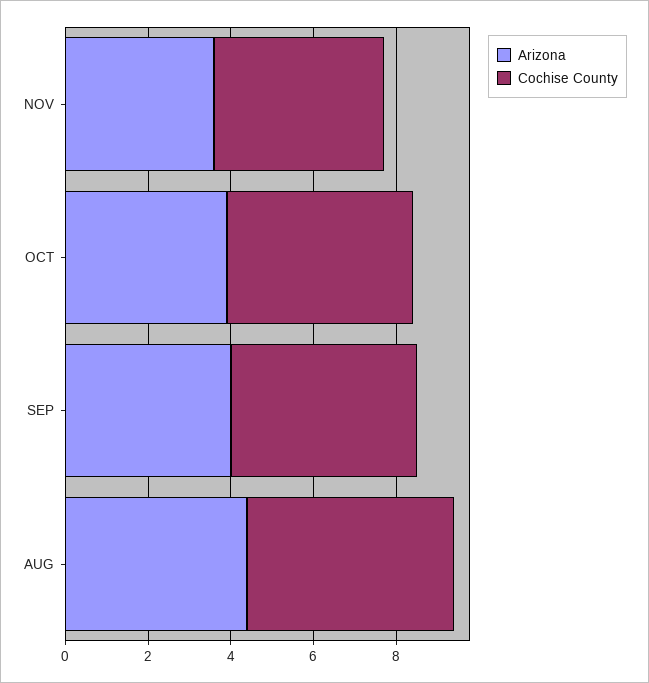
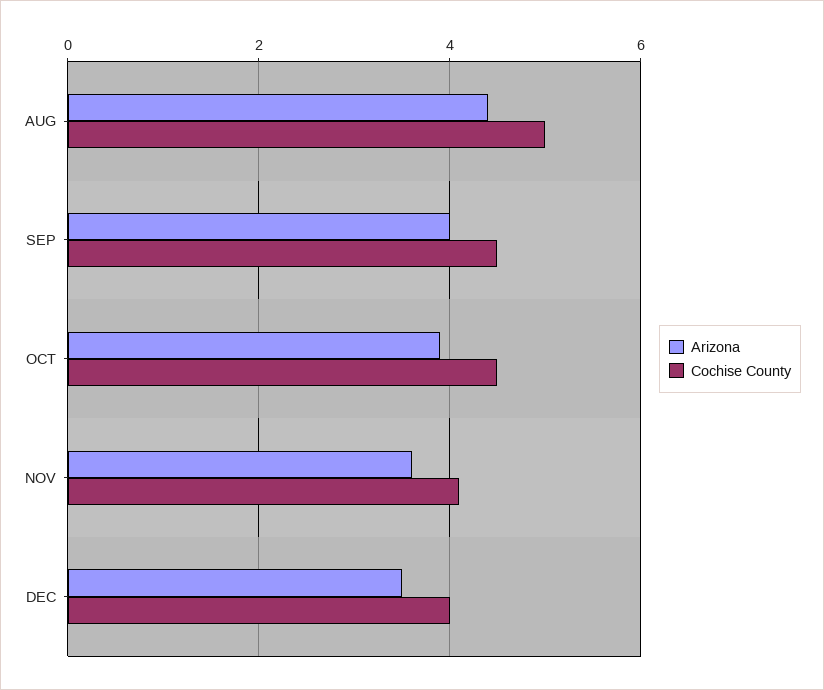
Arizona, DEC: none -> 3.5
Cochise County, DEC: none -> 4

